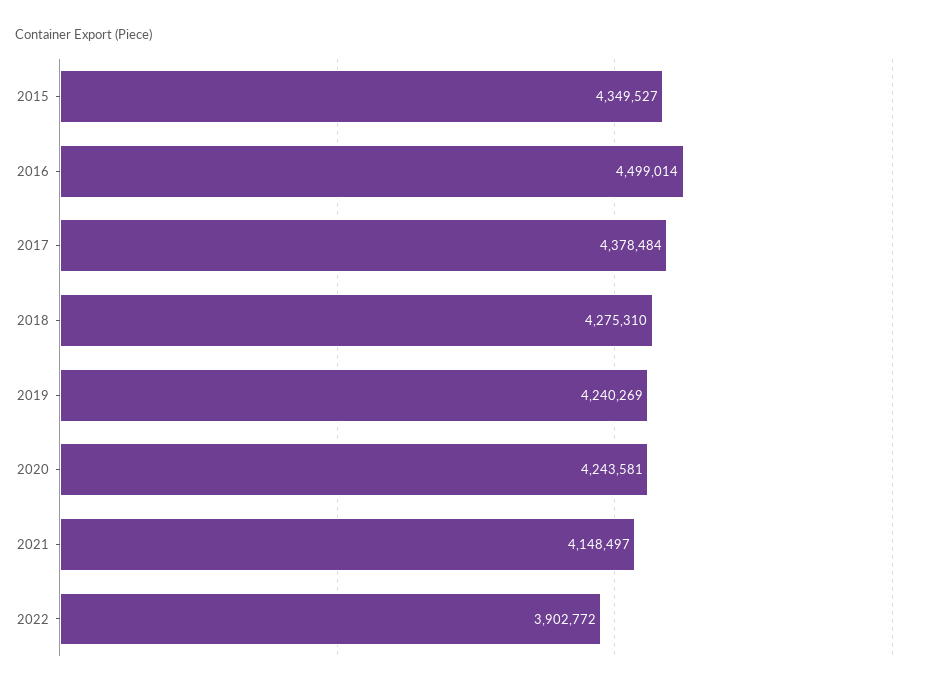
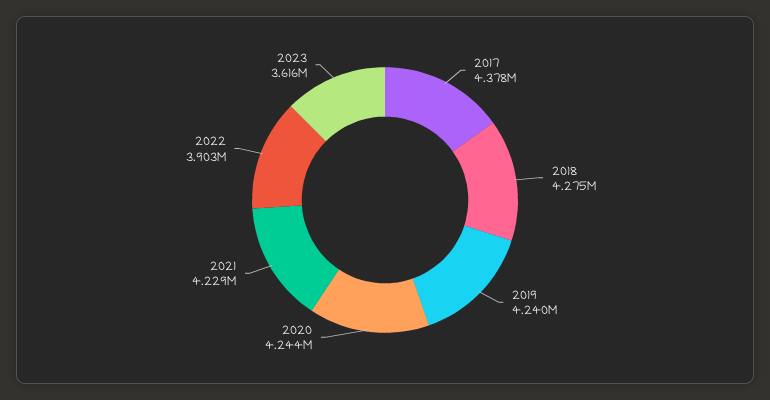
2015: 4349527 -> none
2016: 4499014 -> none
2021: 4148497 -> 4229000
2023: none -> 3616000

